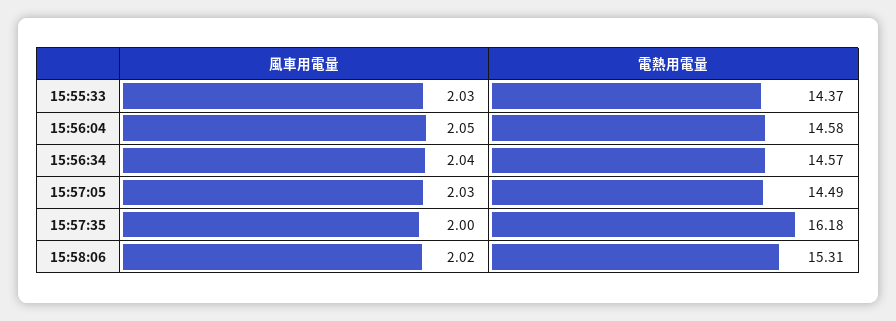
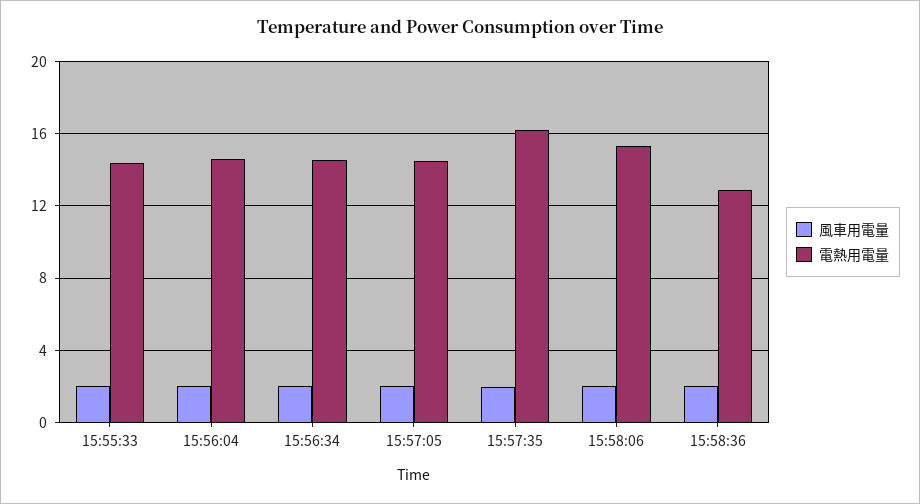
風車用電量, 15:58:36: none -> 2
電熱用電量, 15:58:36: none -> 13

